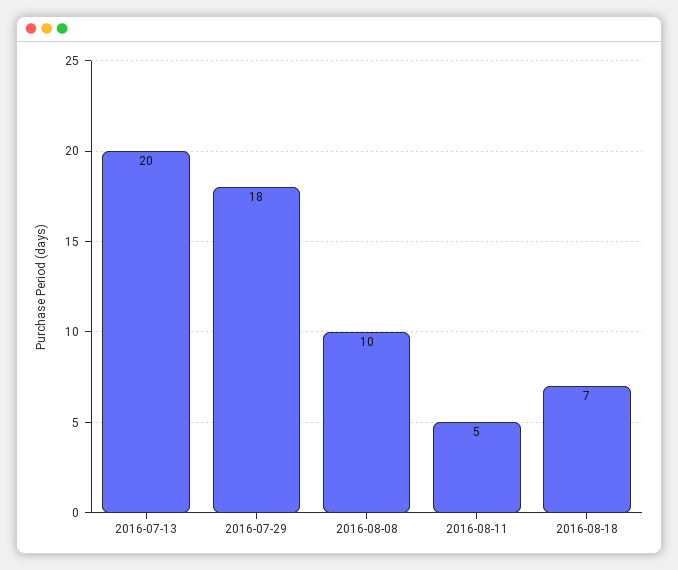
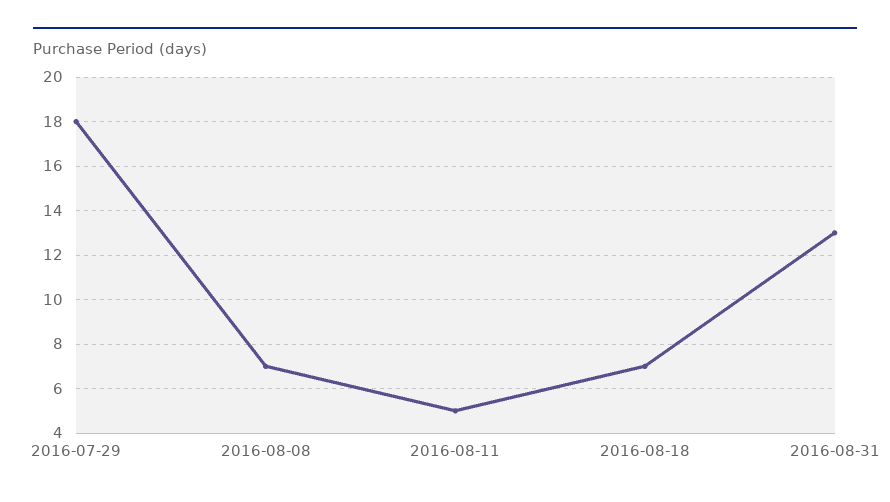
2016-07-13: 20 -> none
2016-08-08: 10 -> 7
2016-08-31: none -> 13

